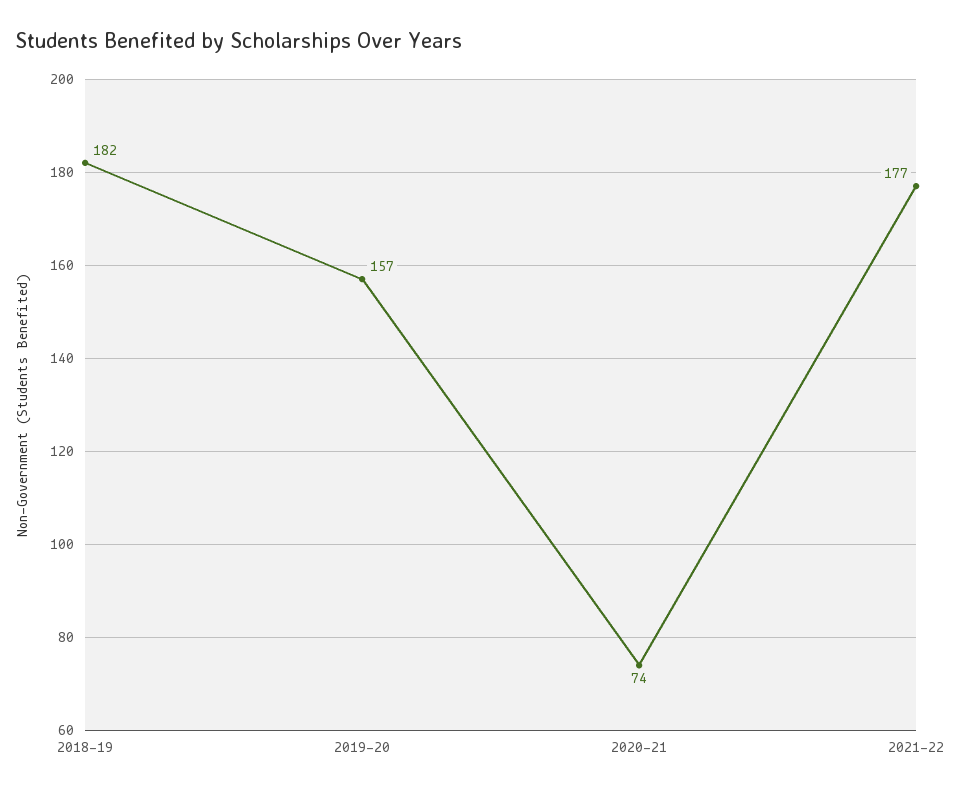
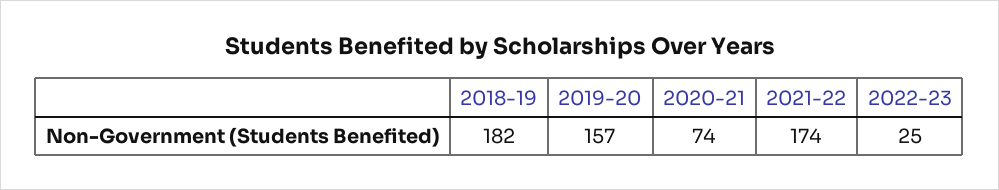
2021-22: 177 -> 174
2022-23: none -> 25

